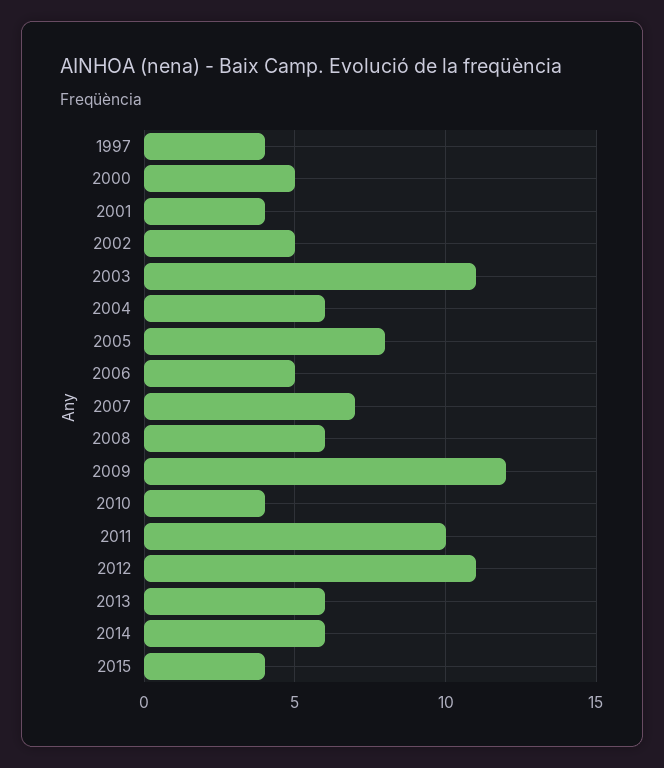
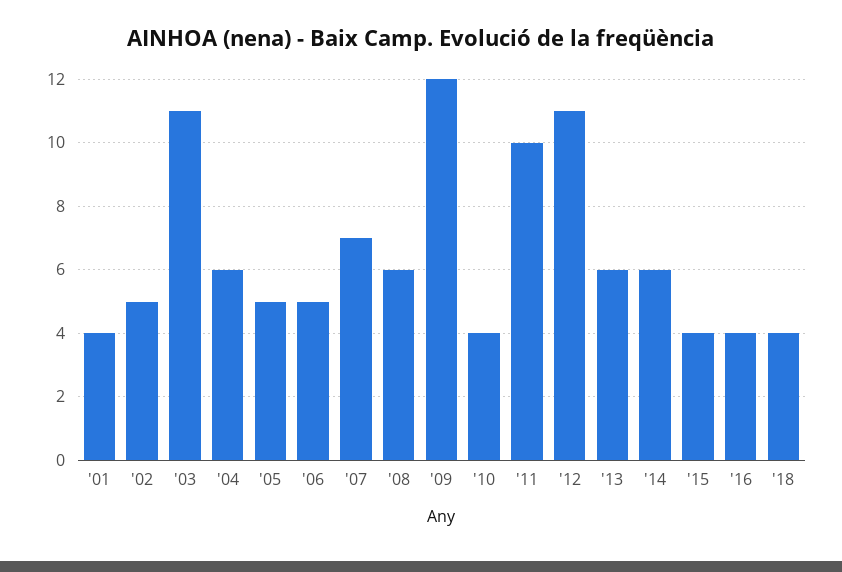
1997: 4 -> none
2000: 5 -> none
2005: 8 -> 5
'16: none -> 4
'18: none -> 4

